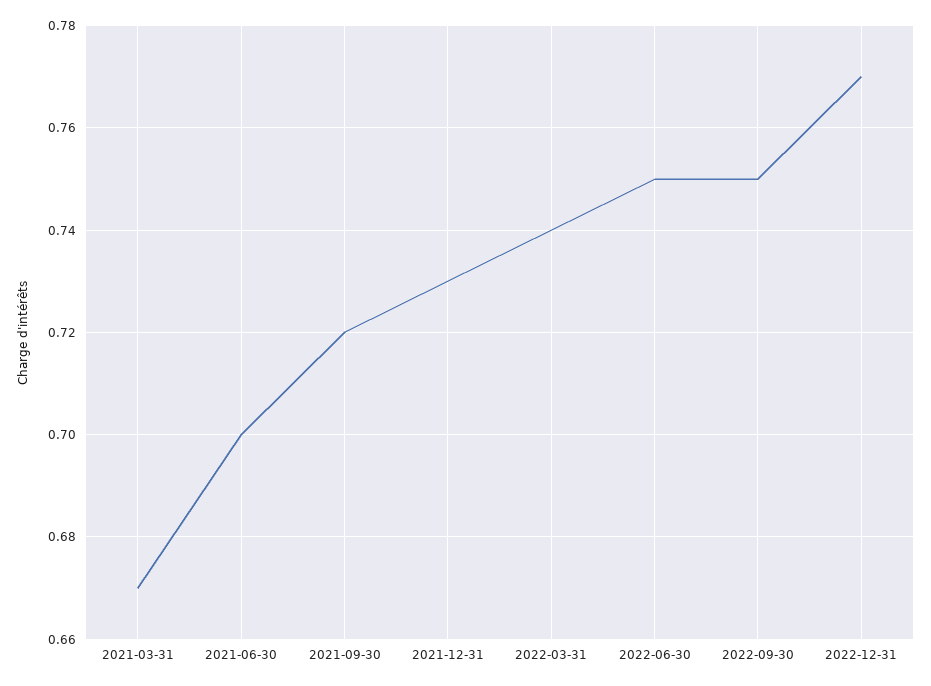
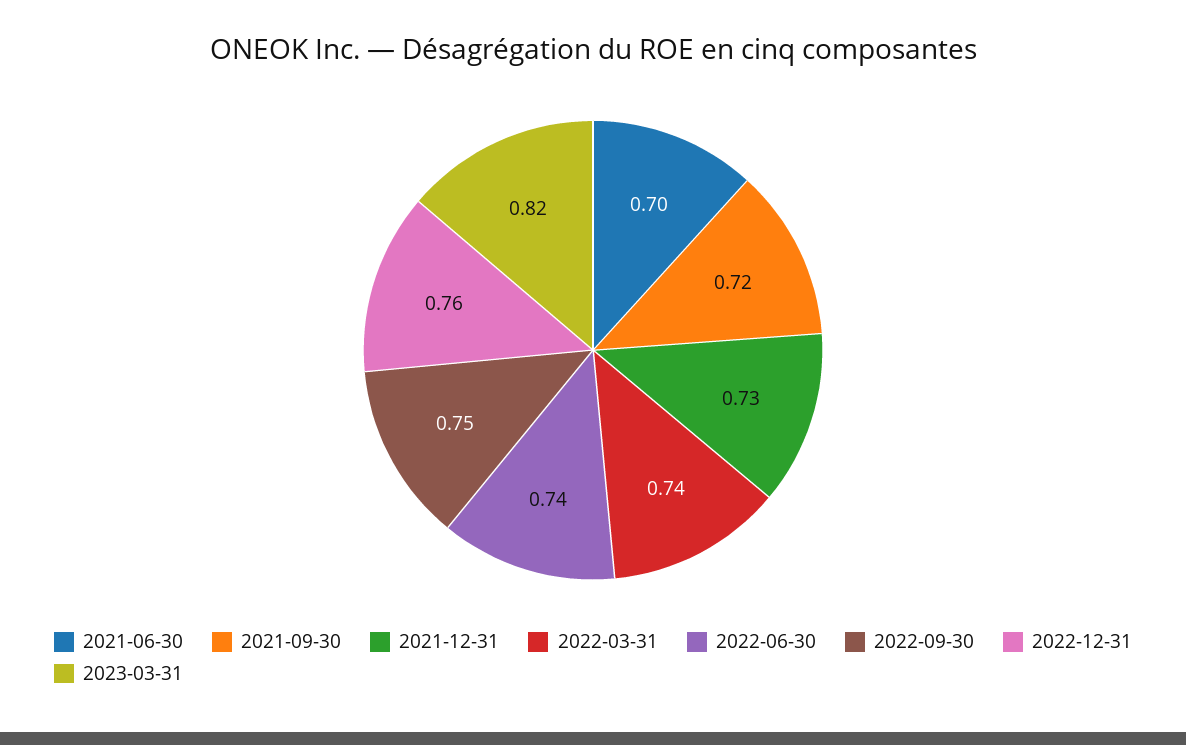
2021-03-31: 0.67 -> none
2022-06-30: 0.75 -> 0.74
2022-12-31: 0.77 -> 0.76
2023-03-31: none -> 0.82

